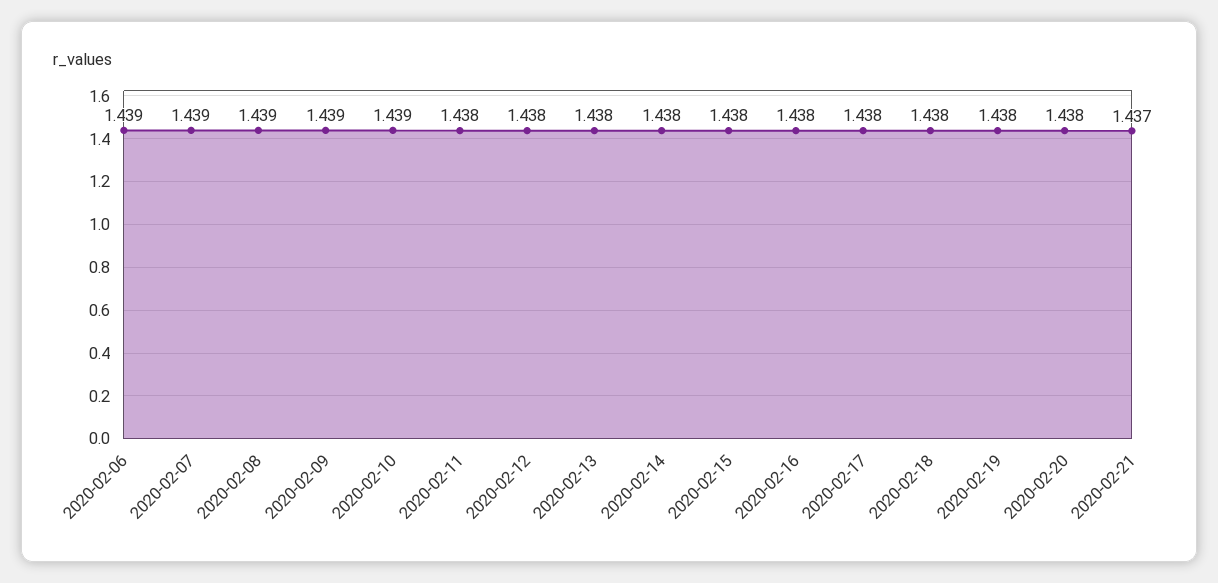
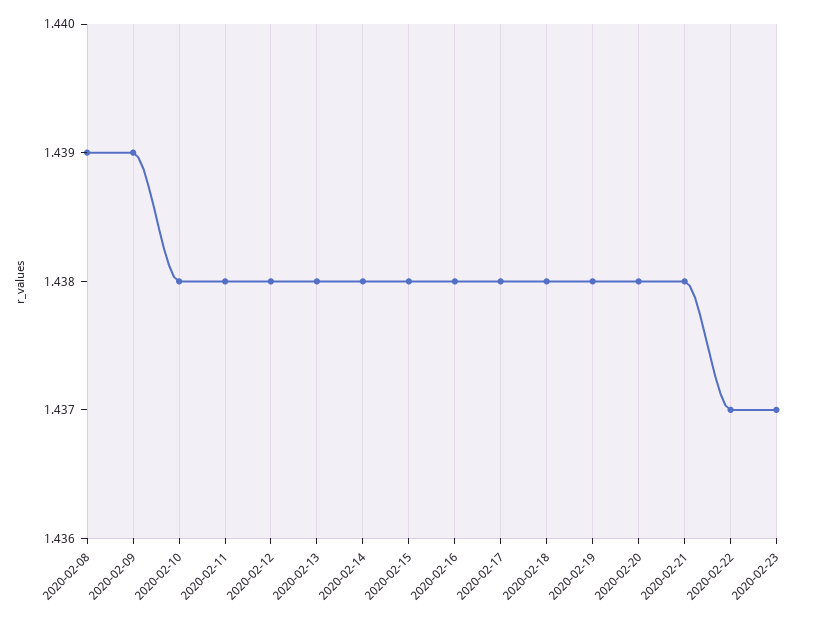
2020-02-06: 1.439 -> none
2020-02-07: 1.439 -> none
2020-02-10: 1.439 -> 1.438
2020-02-21: 1.437 -> 1.438
2020-02-22: none -> 1.437
2020-02-23: none -> 1.437

